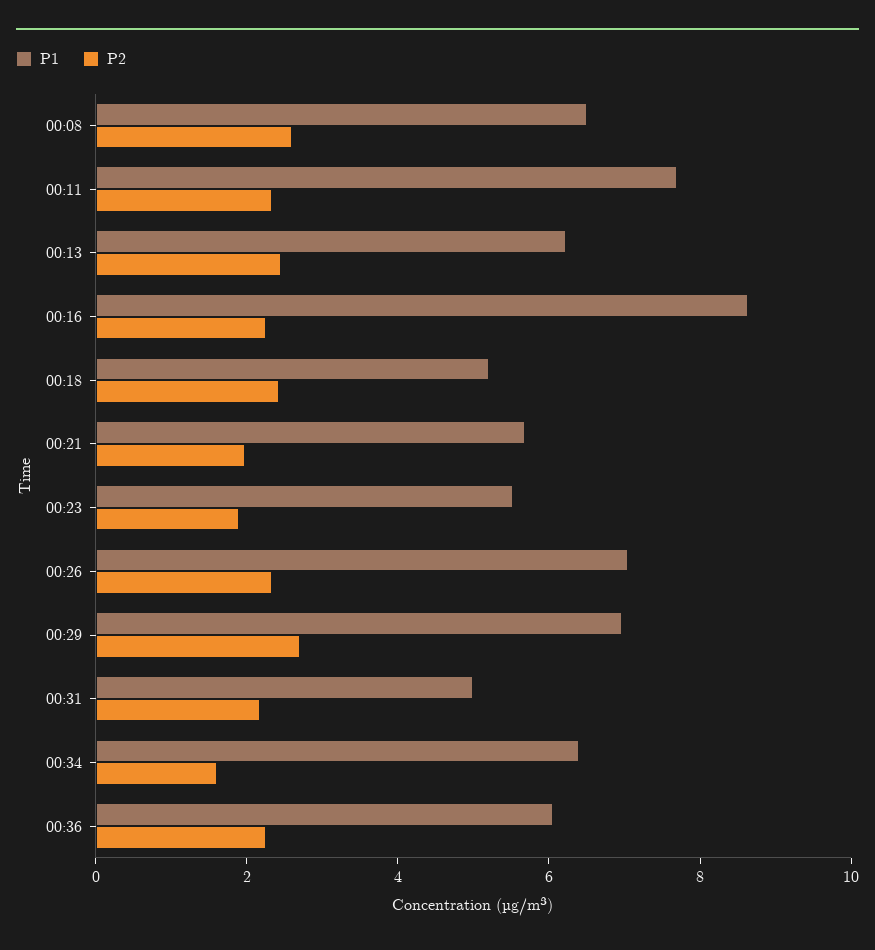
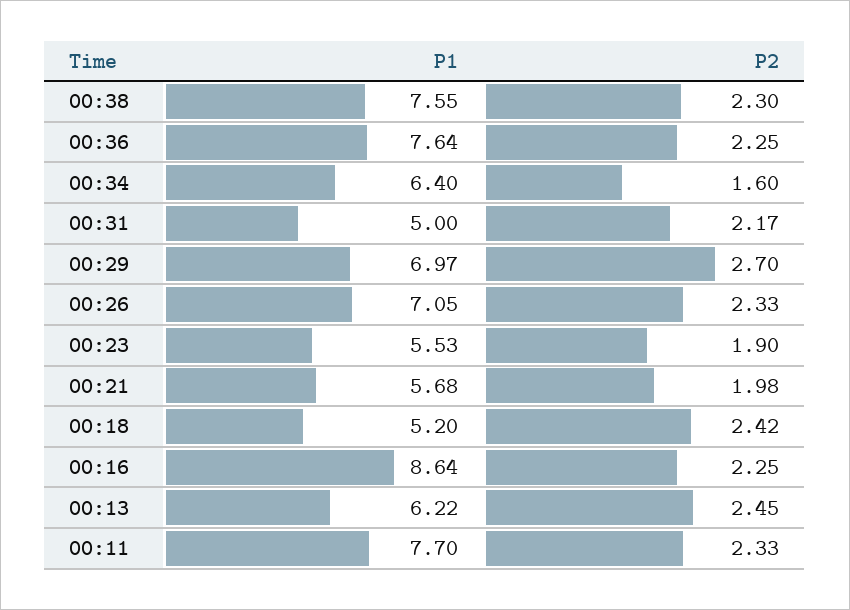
P1, 00:08: 6.5 -> none
P2, 00:08: 2.5 -> none
P1, 00:36: 6 -> 7.64
P1, 00:38: none -> 7.55
P2, 00:38: none -> 2.3

